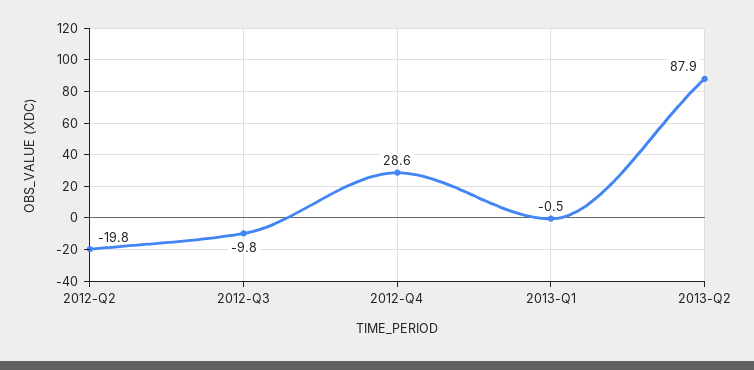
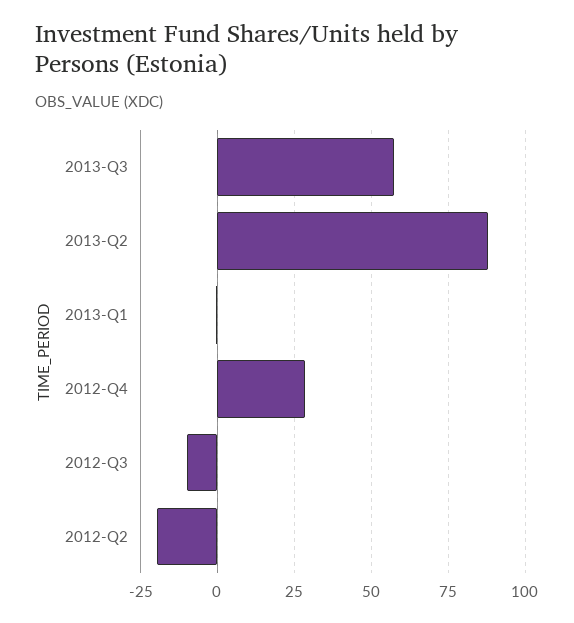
2013-Q3: none -> 57.5

